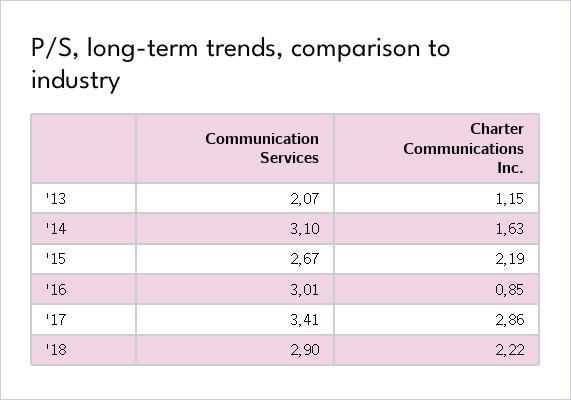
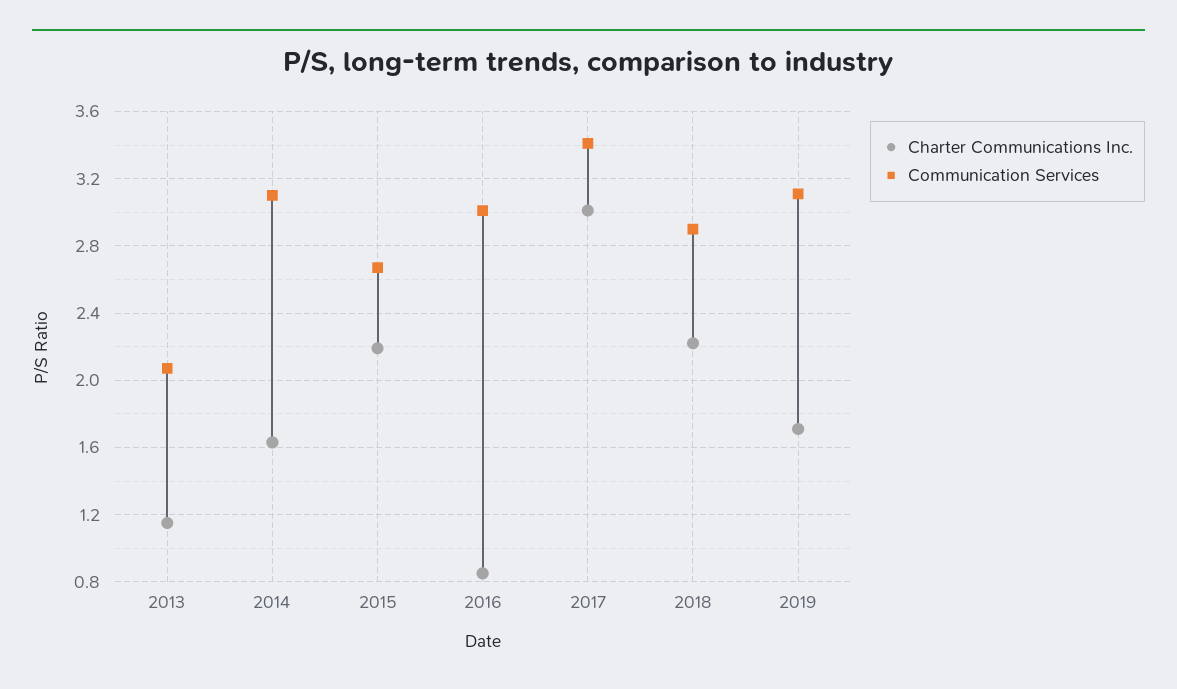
Charter Communications Inc., '17: 2.86 -> 3
Charter Communications Inc., 2019: none -> 1.7
Communication Services, 2019: none -> 3.1

